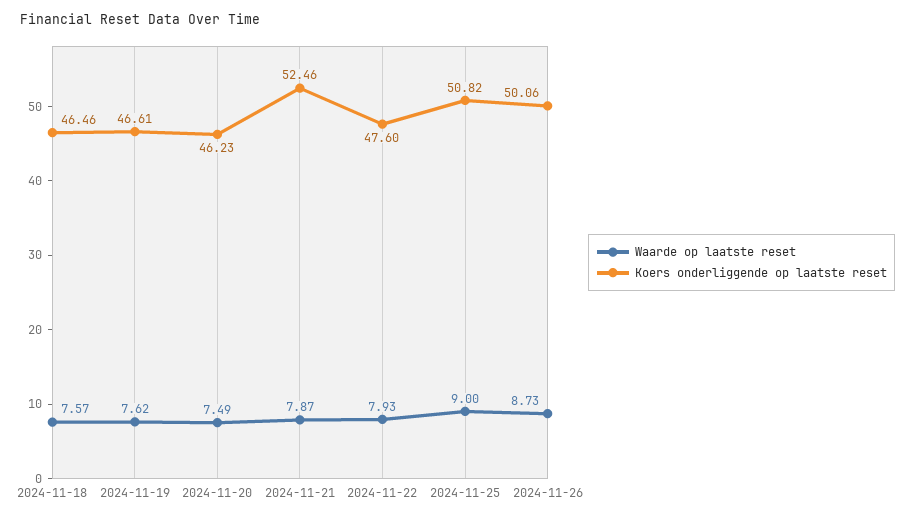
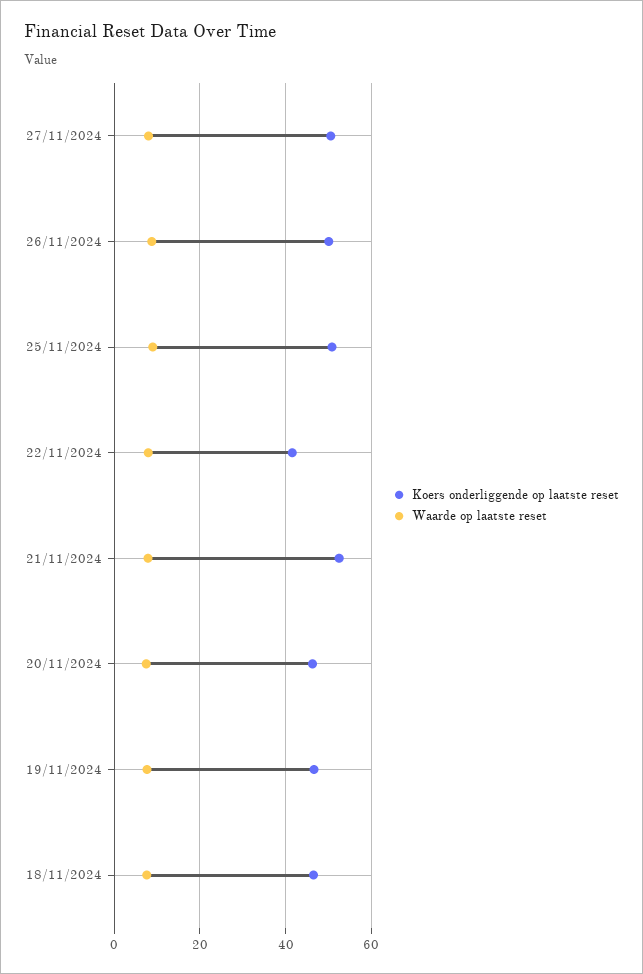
Koers onderliggende op laatste reset, 2024-11-22: 47.6 -> 42
Koers onderliggende op laatste reset, 27/11/2024: none -> 50
Waarde op laatste reset, 27/11/2024: none -> 8

